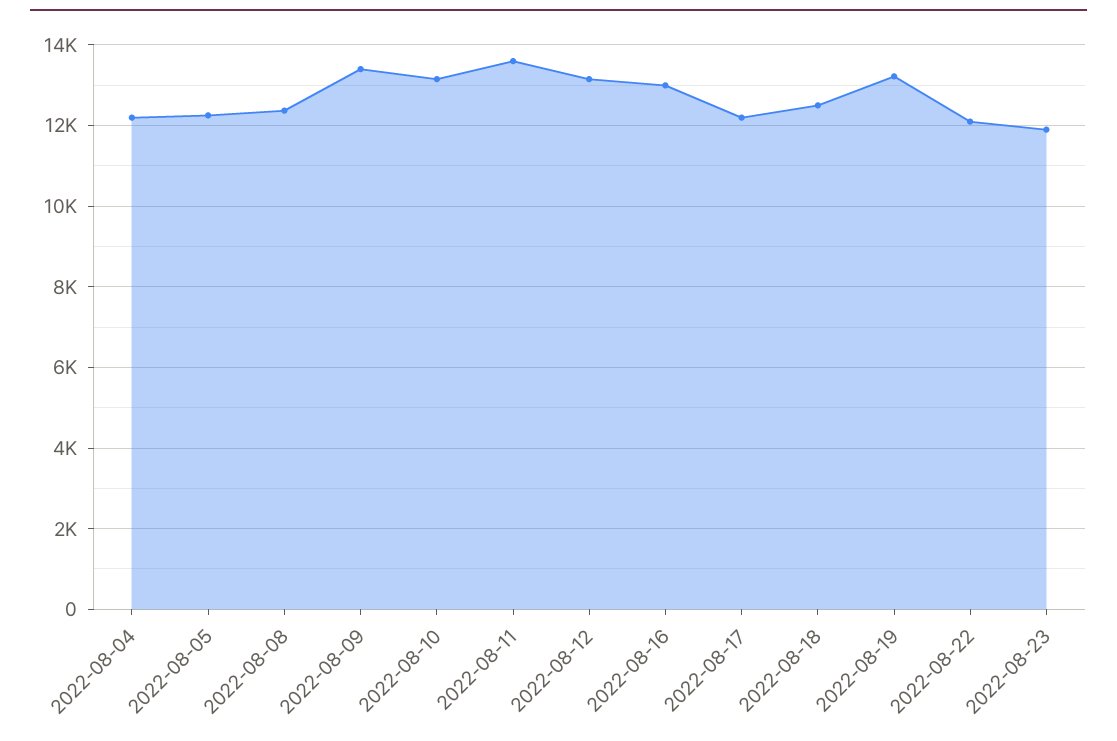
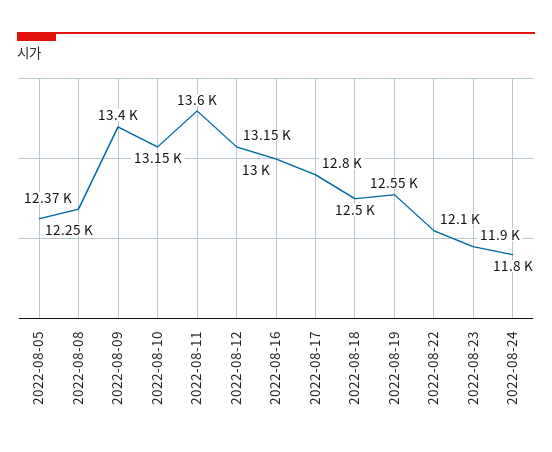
2022-08-04: 12200 -> none
2022-08-17: 12200 -> 12800
2022-08-19: 13200 -> 12550
2022-08-24: none -> 11800

